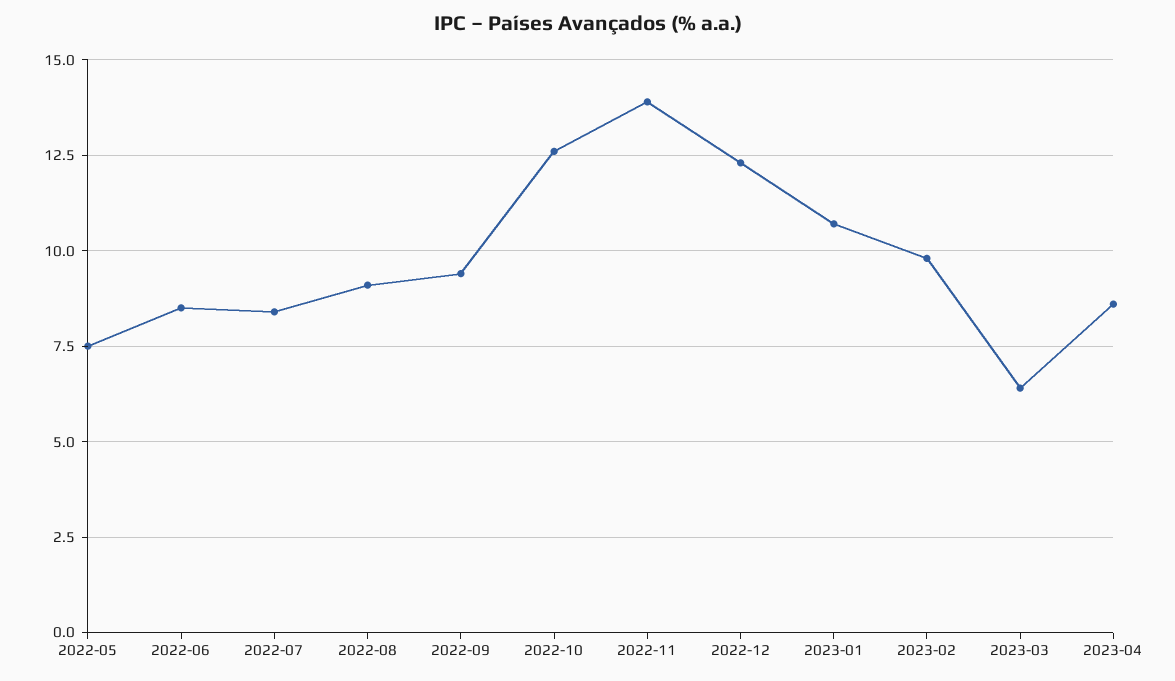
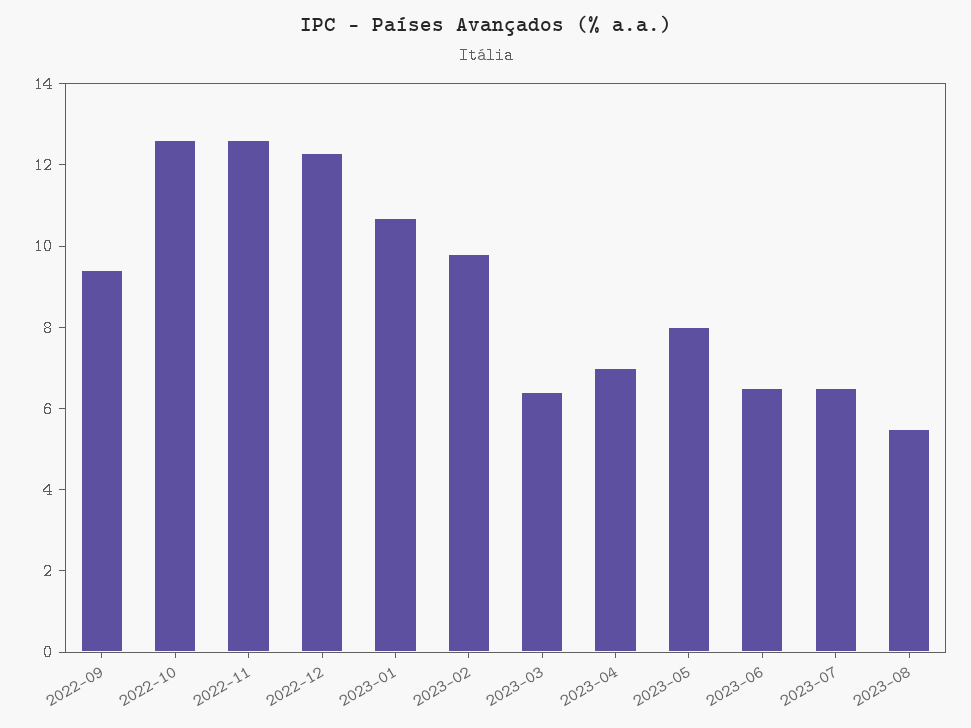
2022-05: 7.5 -> none
2022-06: 8.5 -> none
2022-07: 8.5 -> none
2022-08: 9 -> none
2022-11: 14 -> 12.5
2023-04: 8.5 -> 7
2023-05: none -> 8
2023-06: none -> 6.5
2023-07: none -> 6.5
2023-08: none -> 5.5

